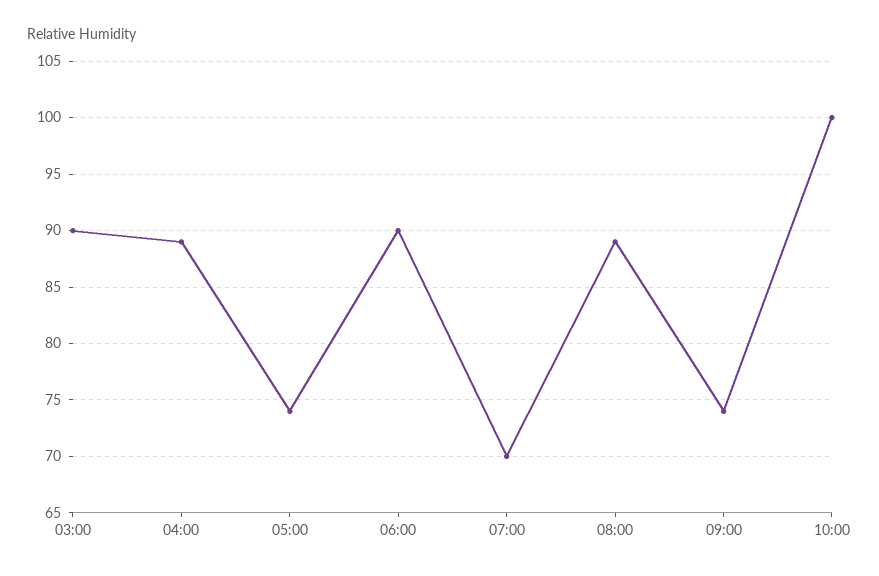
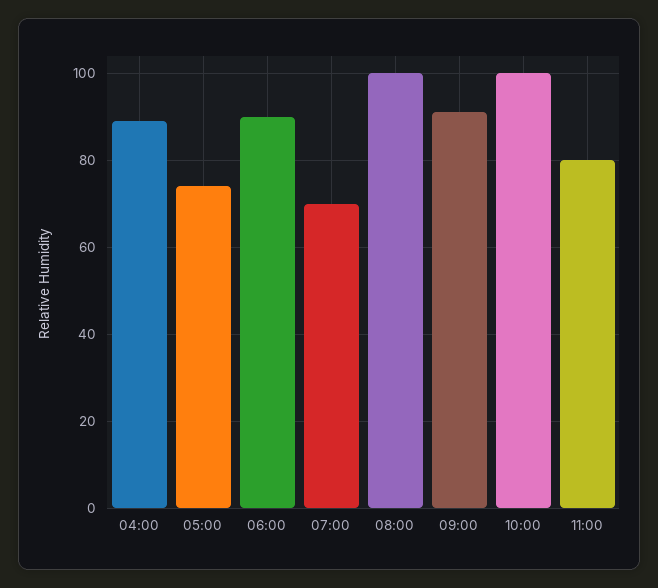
03:00: 90 -> none
08:00: 89 -> 100
09:00: 74 -> 90
11:00: none -> 80

